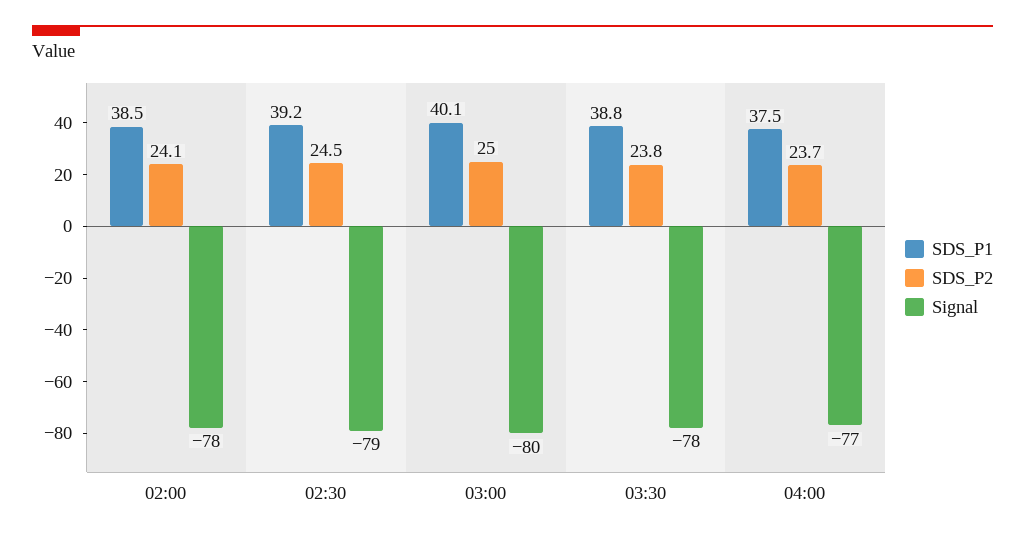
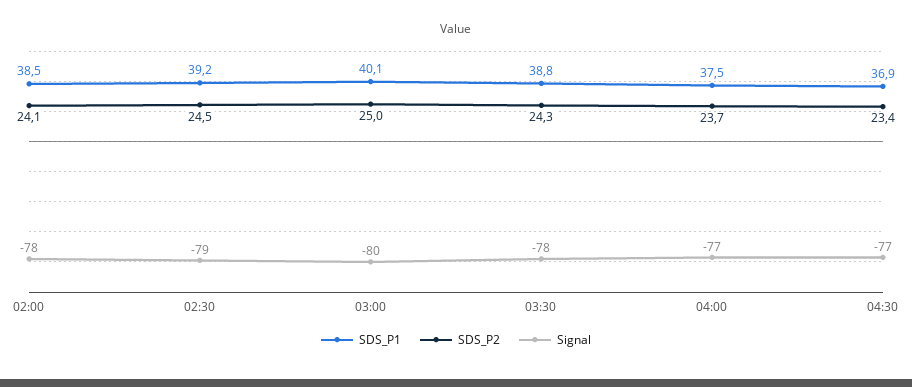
SDS_P2, 03:30: 23.8 -> 24.3
SDS_P1, 04:30: none -> 36.9
SDS_P2, 04:30: none -> 23.4
Signal, 04:30: none -> -77

